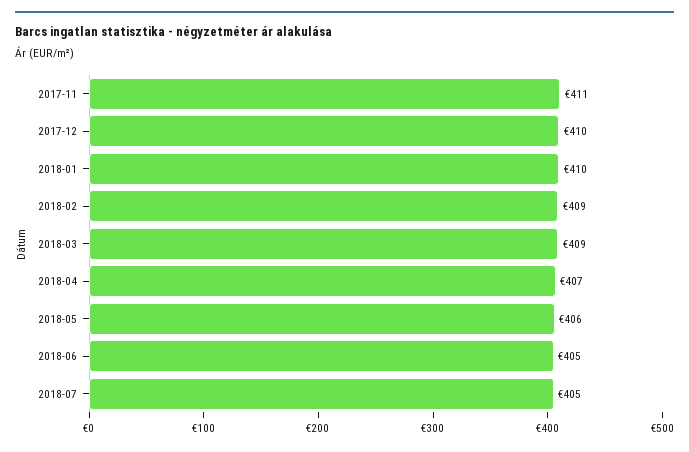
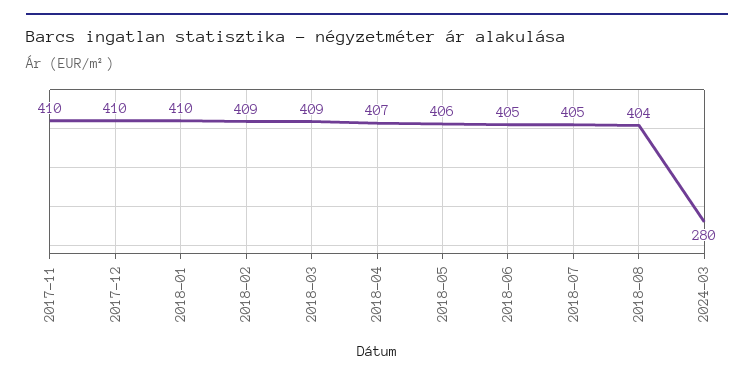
2017-11: 411 -> 410
2018-08: none -> 404
2024-03: none -> 280

